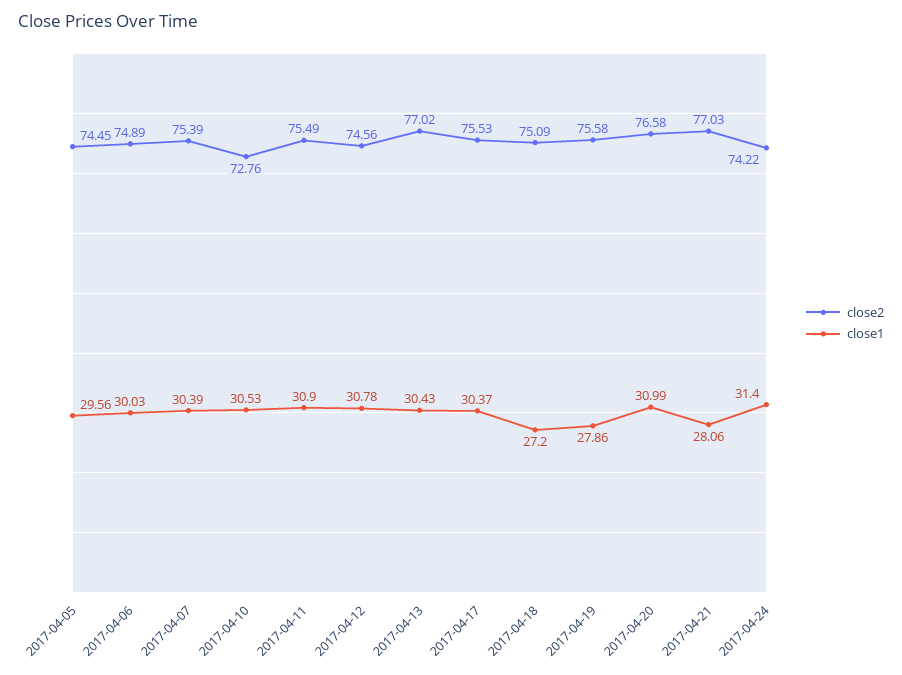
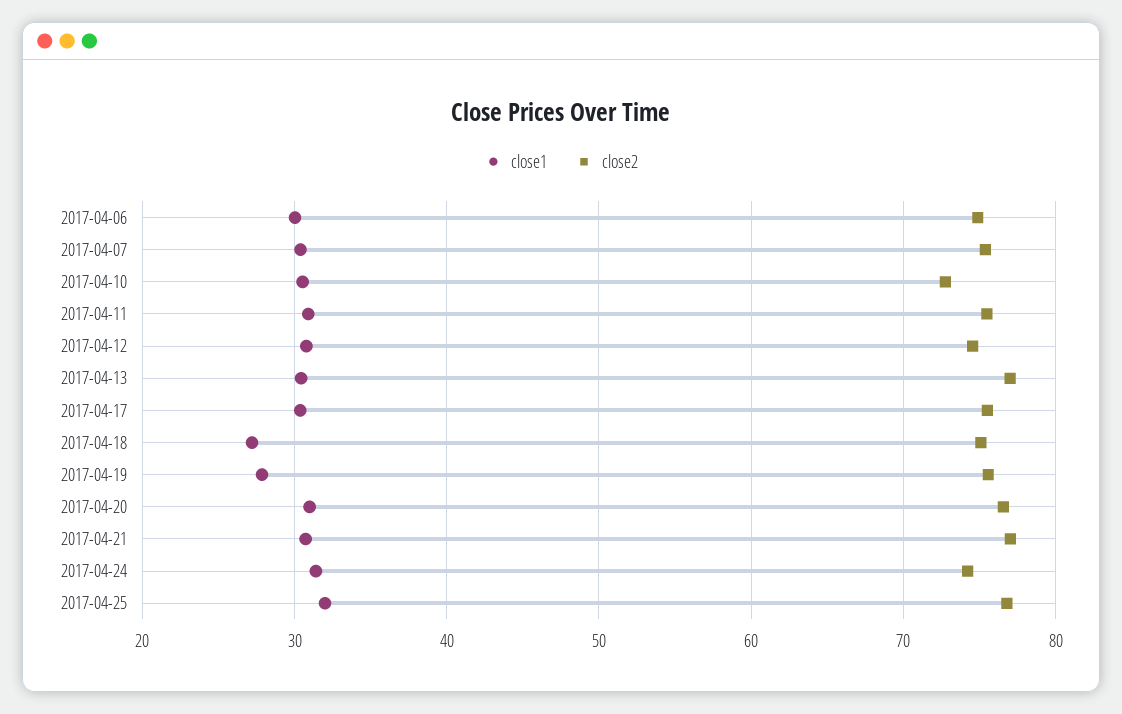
close2, 2017-04-05: 74.45 -> none
close1, 2017-04-05: 29.56 -> none
close1, 2017-04-21: 28.06 -> 31
close1, 2017-04-25: none -> 32
close2, 2017-04-25: none -> 77

